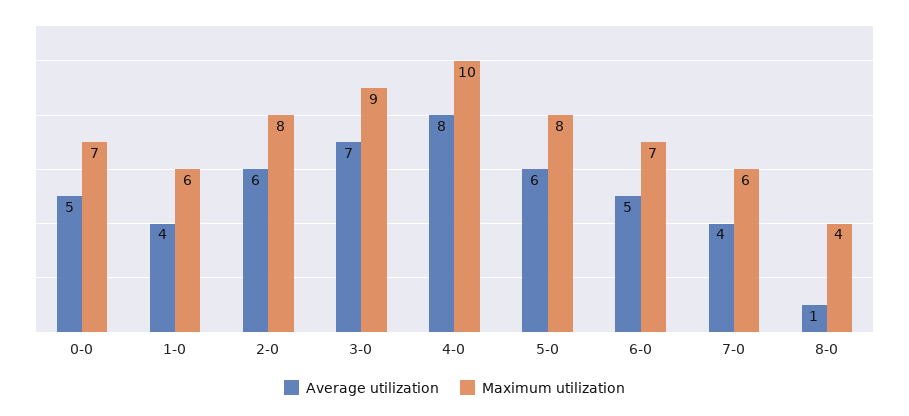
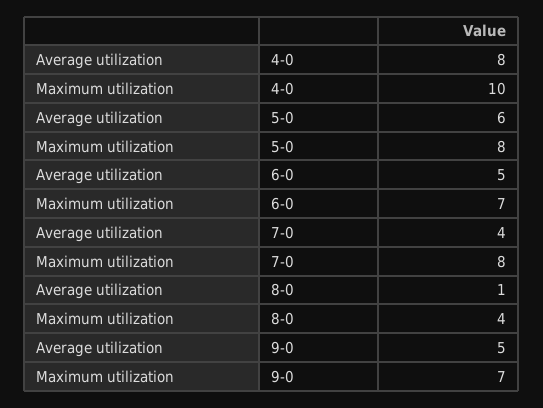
Average utilization, 0-0: 5 -> none
Maximum utilization, 0-0: 7 -> none
Average utilization, 1-0: 4 -> none
Maximum utilization, 1-0: 6 -> none
Average utilization, 2-0: 6 -> none
Maximum utilization, 2-0: 8 -> none
Average utilization, 3-0: 7 -> none
Maximum utilization, 3-0: 9 -> none
Maximum utilization, 7-0: 6 -> 8
Average utilization, 9-0: none -> 5
Maximum utilization, 9-0: none -> 7

